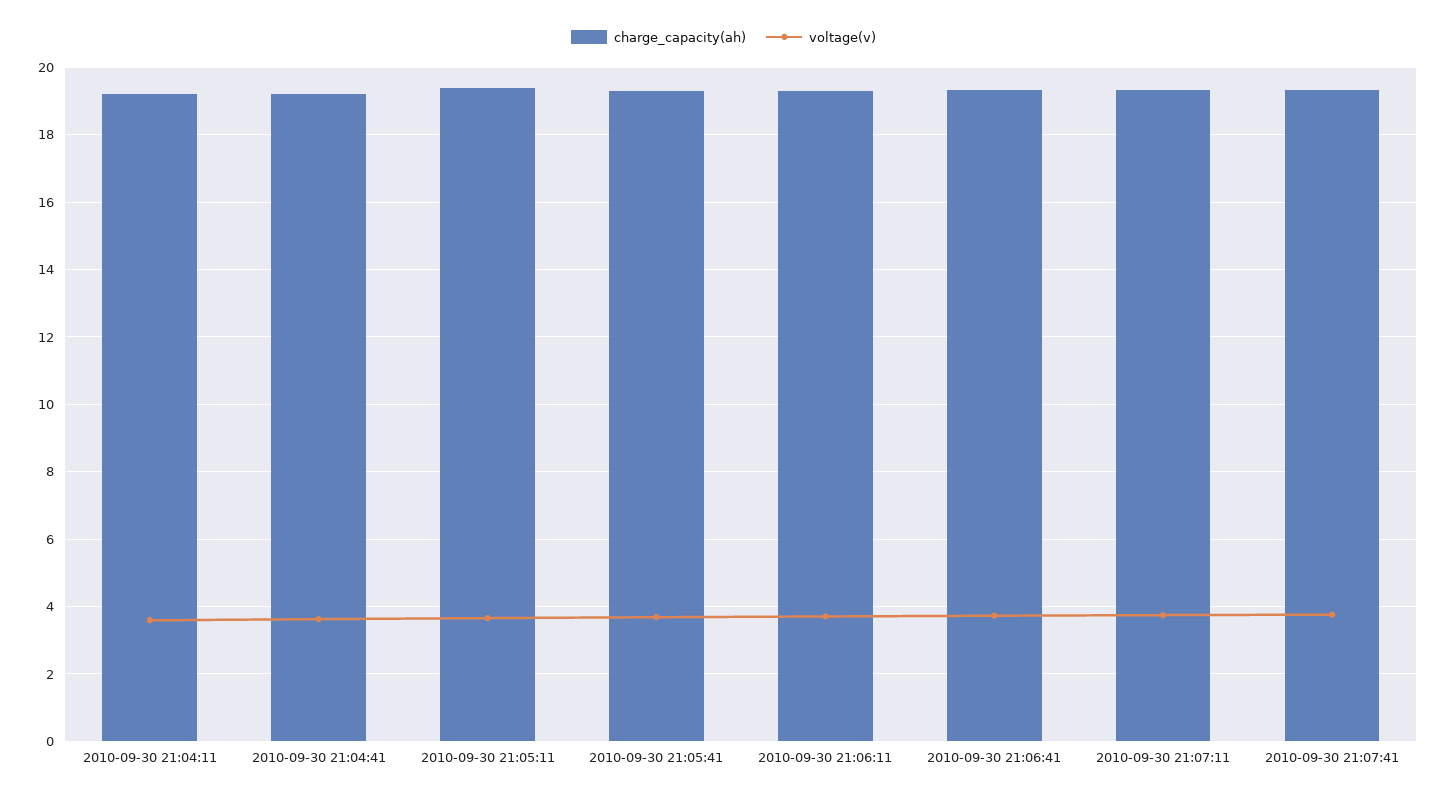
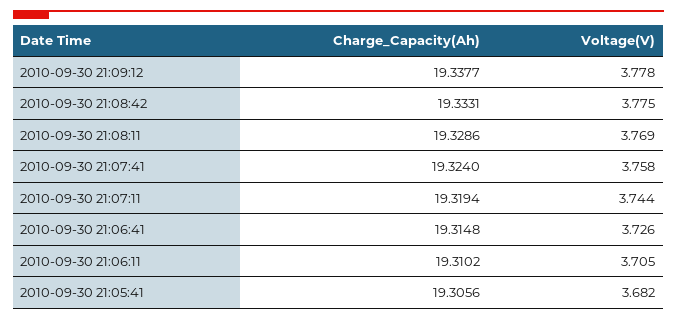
charge_capacity(ah), 2010-09-30 21:04:11: 19.2 -> none
voltage(v), 2010-09-30 21:04:11: 3.6 -> none
charge_capacity(ah), 2010-09-30 21:04:41: 19.2 -> none
voltage(v), 2010-09-30 21:04:41: 3.6 -> none
charge_capacity(ah), 2010-09-30 21:05:11: 19.4 -> none
voltage(v), 2010-09-30 21:05:11: 3.6 -> none
charge_capacity(ah), 2010-09-30 21:09:12: none -> 19.3377
voltage(v), 2010-09-30 21:09:12: none -> 3.778
charge_capacity(ah), 2010-09-30 21:08:42: none -> 19.3331
voltage(v), 2010-09-30 21:08:42: none -> 3.775
charge_capacity(ah), 2010-09-30 21:08:11: none -> 19.3286
voltage(v), 2010-09-30 21:08:11: none -> 3.769

